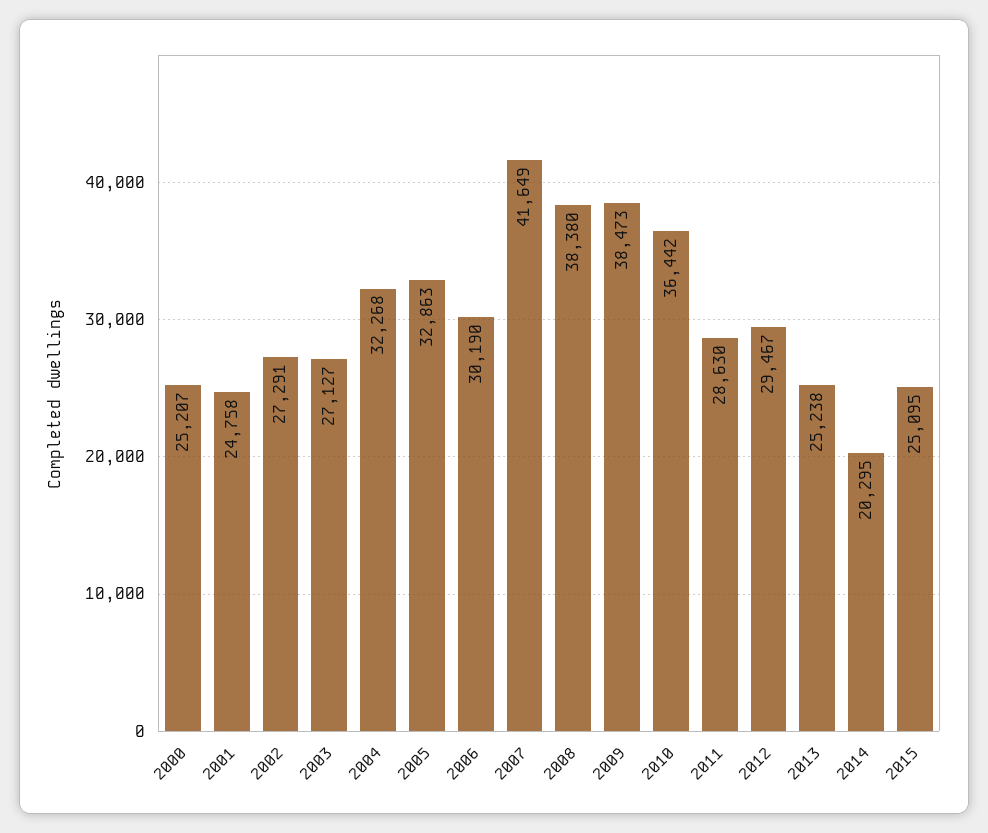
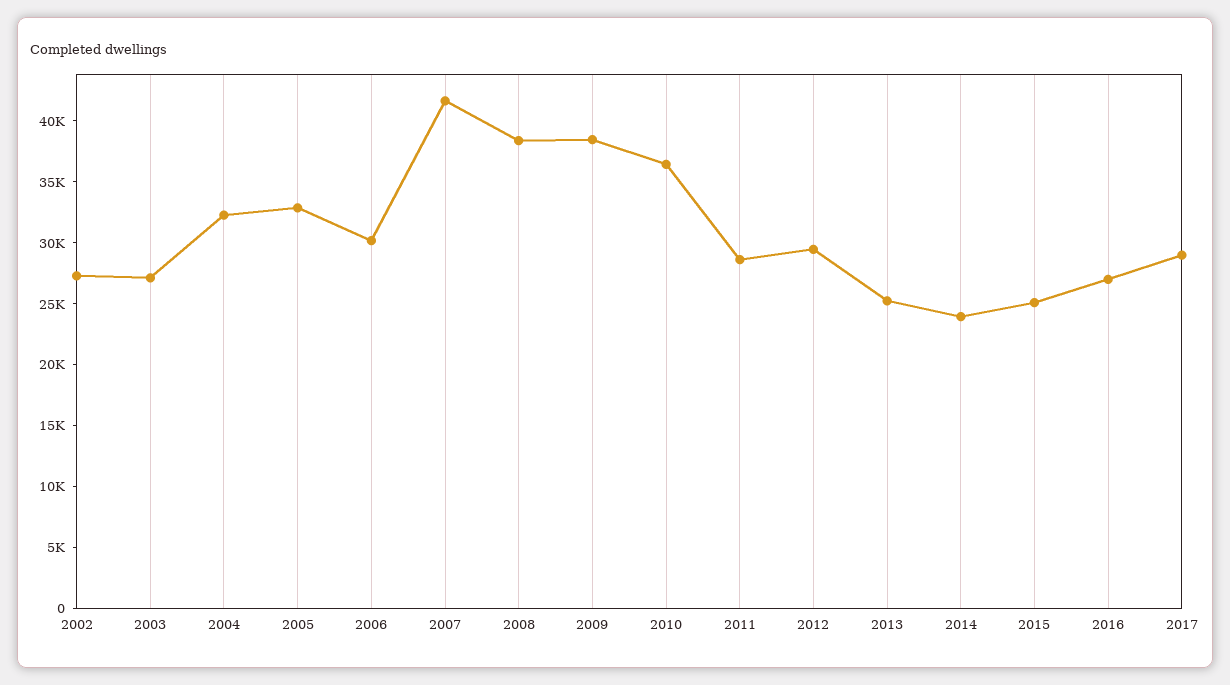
2000: 25207 -> none
2001: 24758 -> none
2014: 20295 -> 24000
2016: none -> 27000
2017: none -> 29000

